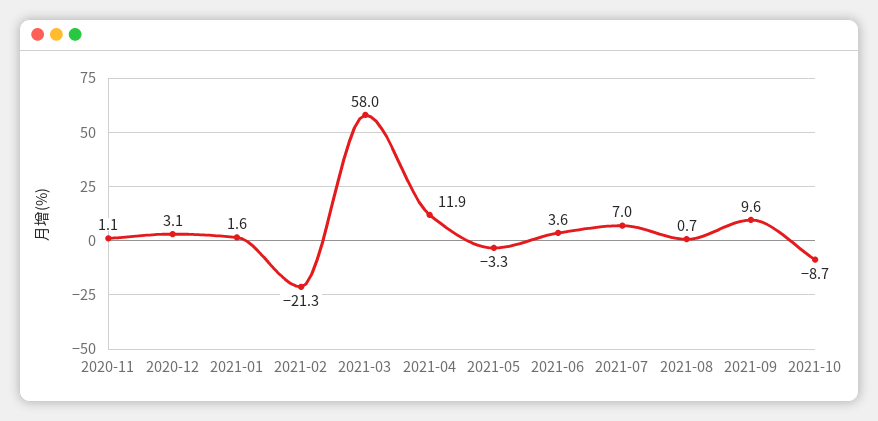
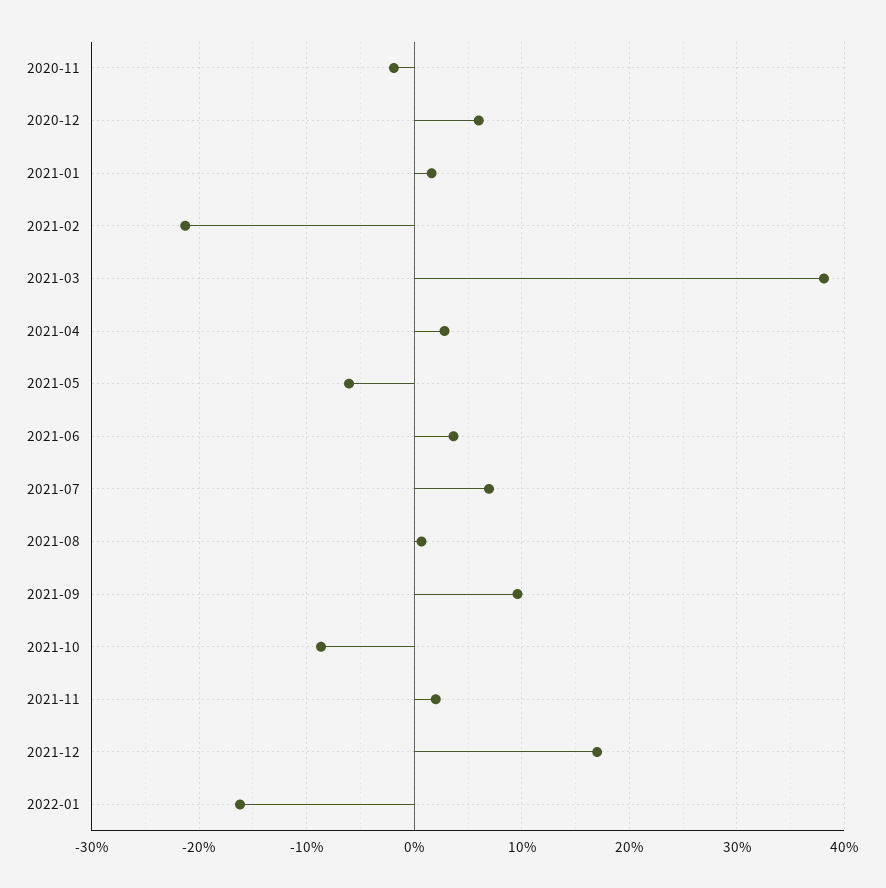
2020-11: 1.1 -> -2
2020-12: 3.1 -> 6
2021-03: 58 -> 38
2021-04: 11.9 -> 3
2021-05: -3.3 -> -6
2021-11: none -> 2
2021-12: none -> 17
2022-01: none -> -16

